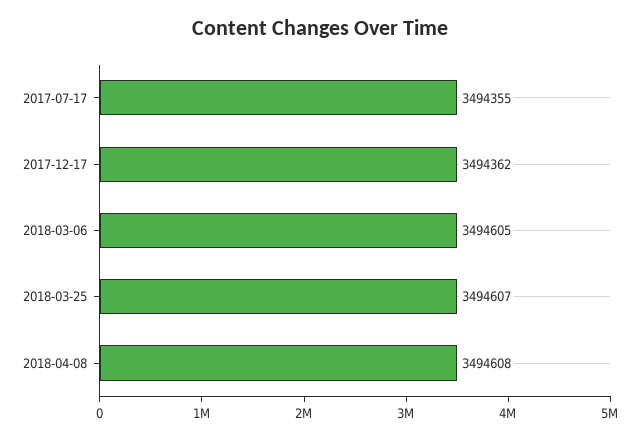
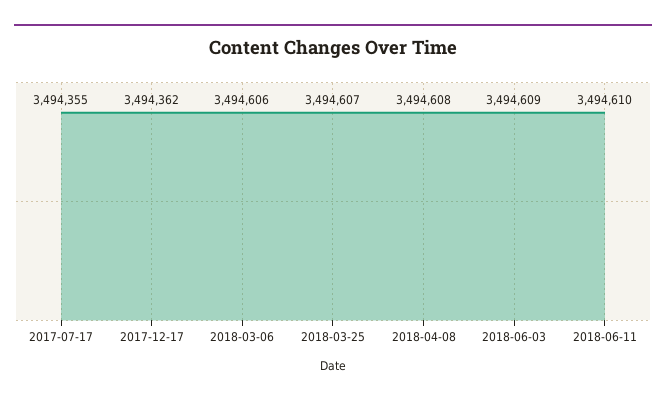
2018-03-06: 3494605 -> 3494606
2018-06-03: none -> 3494609
2018-06-11: none -> 3494610

